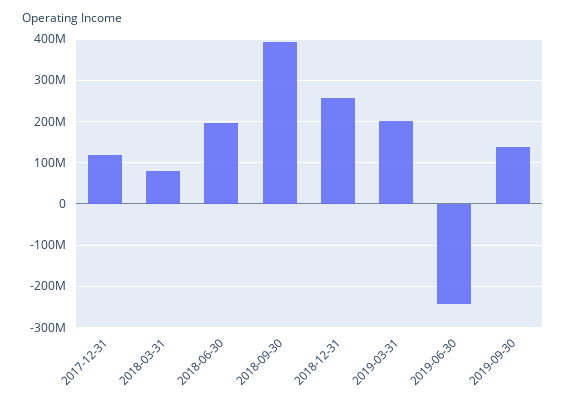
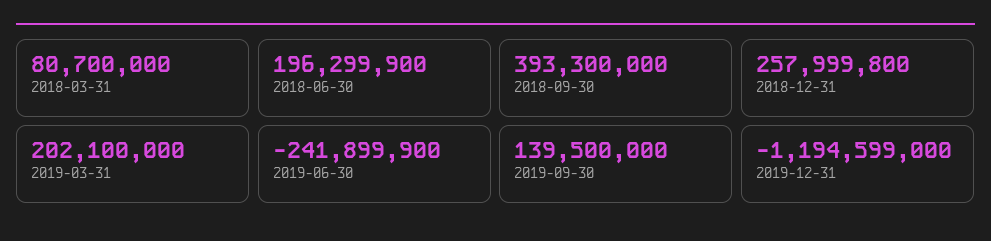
2017-12-31: 120000000 -> none
2019-12-31: none -> -1194599000

